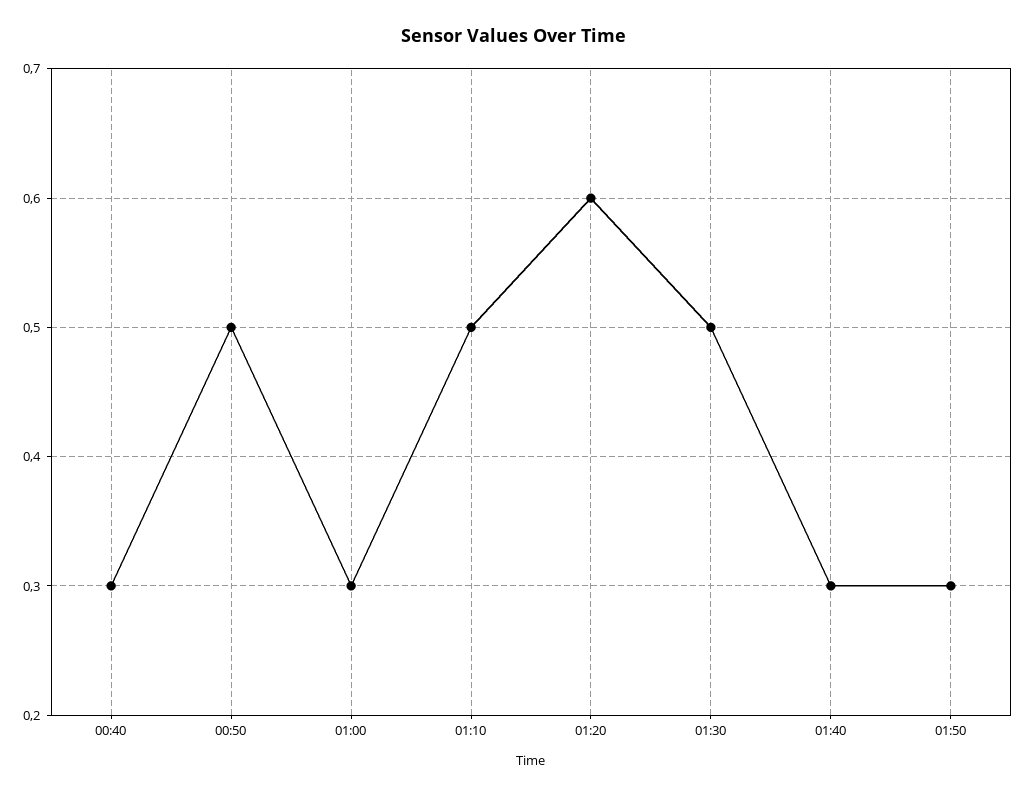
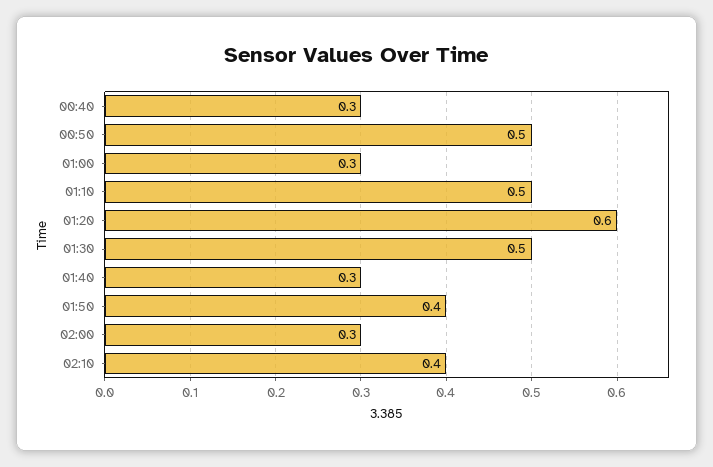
01:50: 0.3 -> 0.4
02:00: none -> 0.3
02:10: none -> 0.4

